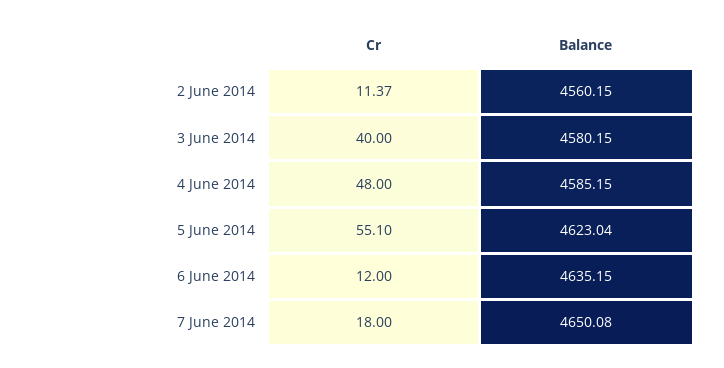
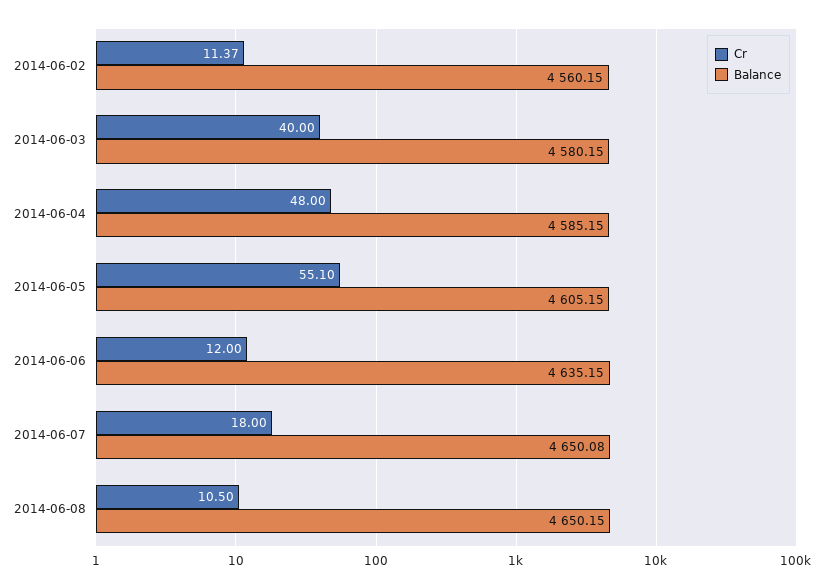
Balance, 5 June 2014: 4623.04 -> 4605.15
Cr, 2014-06-08: none -> 10.5
Balance, 2014-06-08: none -> 4650.15

